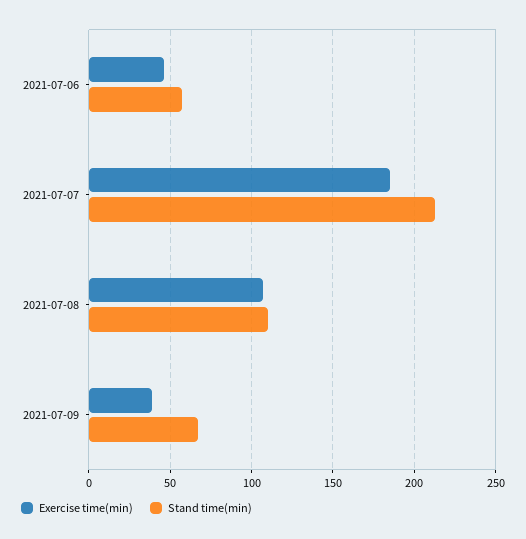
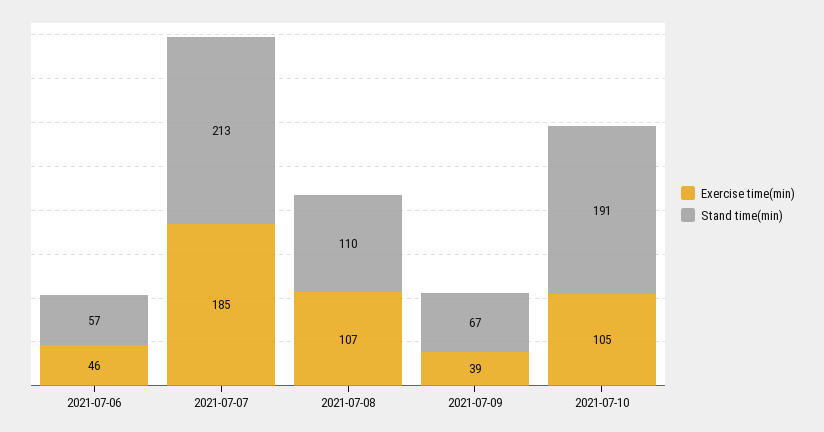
Exercise time(min), 2021-07-10: none -> 105
Stand time(min), 2021-07-10: none -> 191

